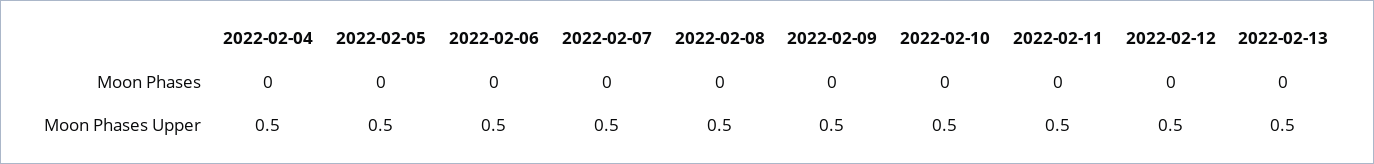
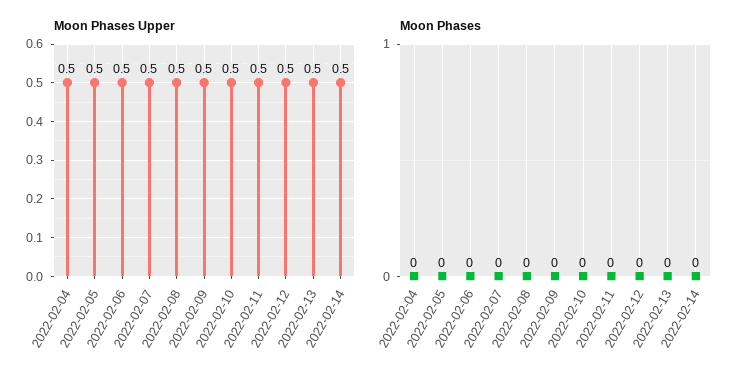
Moon Phases Upper, 2022-02-14: none -> 0.5
Moon Phases, 2022-02-14: none -> 0

